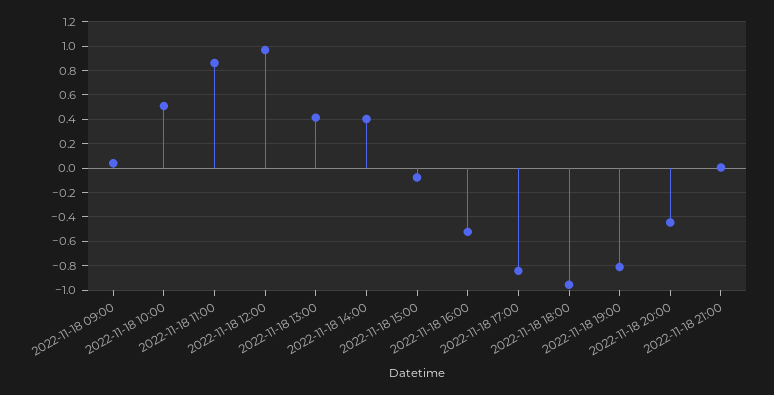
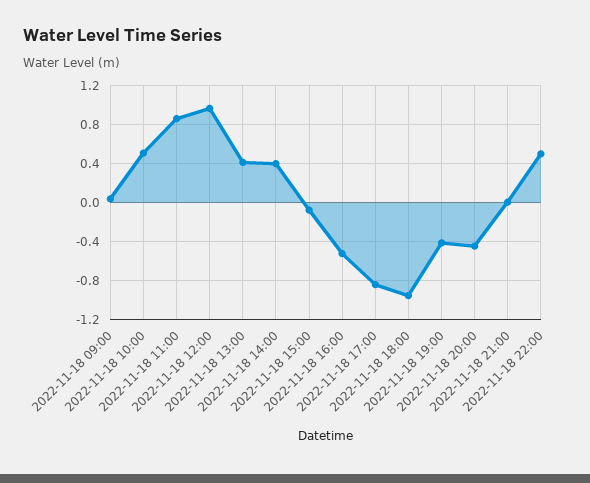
2022-11-18 19:00: -0.8 -> -0.4
2022-11-18 22:00: none -> 0.5

